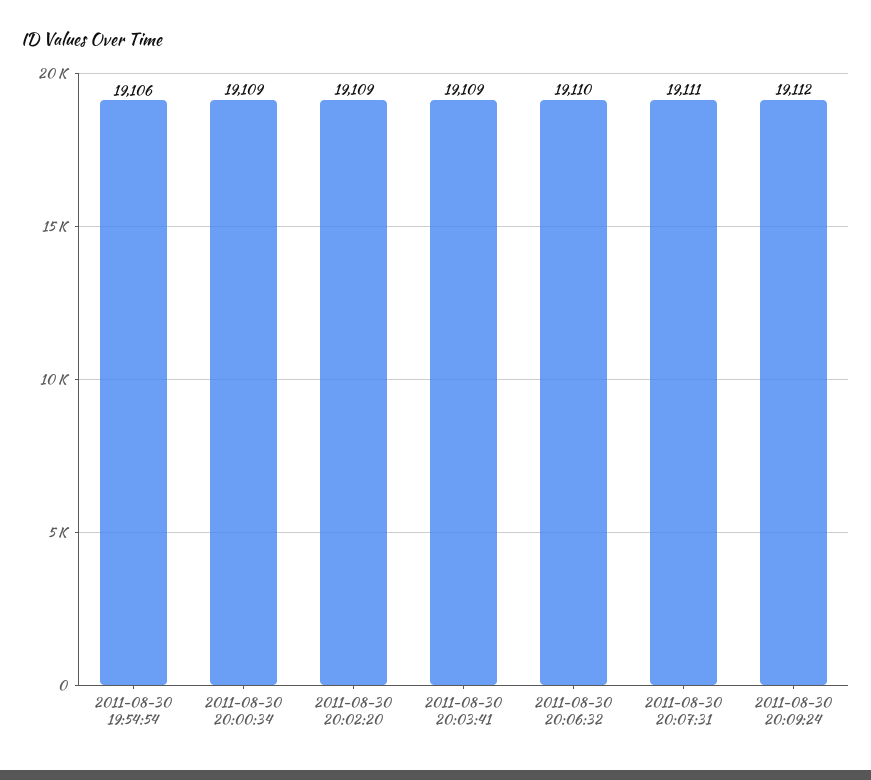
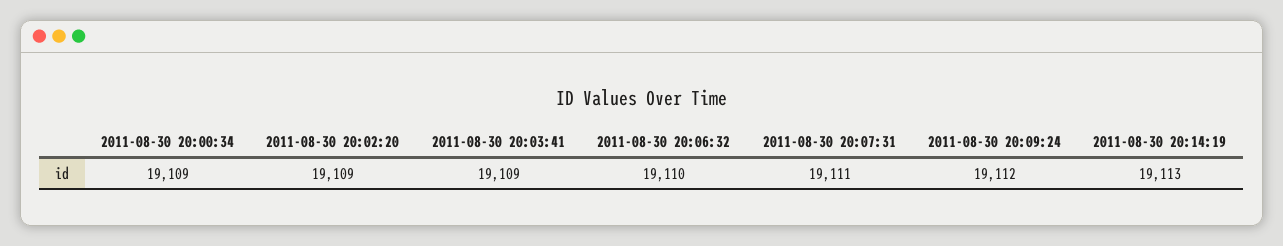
2011-08-30 19:54:54: 19106 -> none
2011-08-30 20:14:19: none -> 19113

